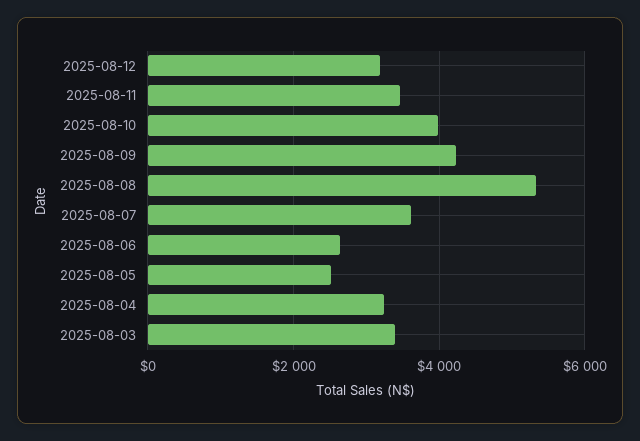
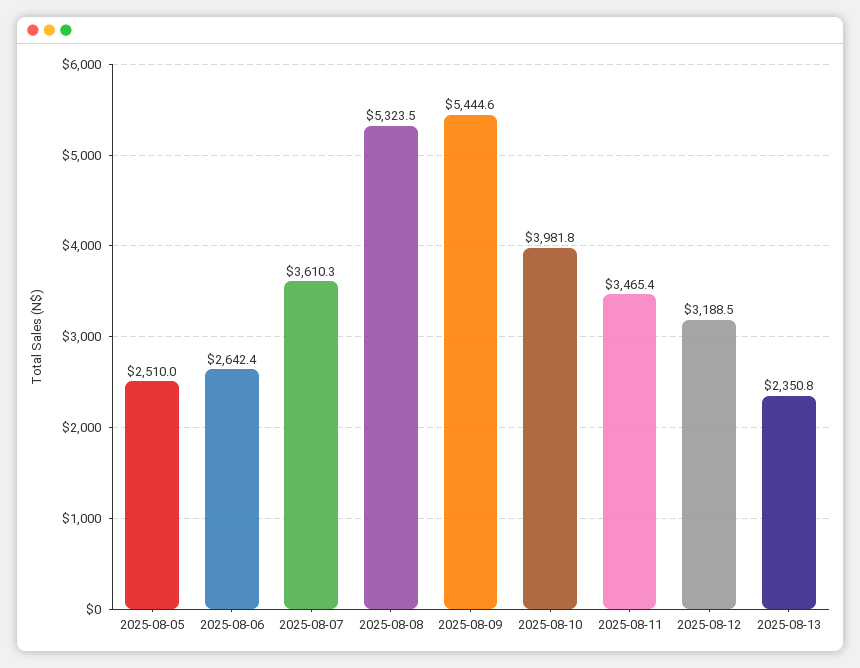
2025-08-09: 4200 -> 5444.6
2025-08-04: 3200 -> none
2025-08-03: 3400 -> none
2025-08-13: none -> 2350.8

